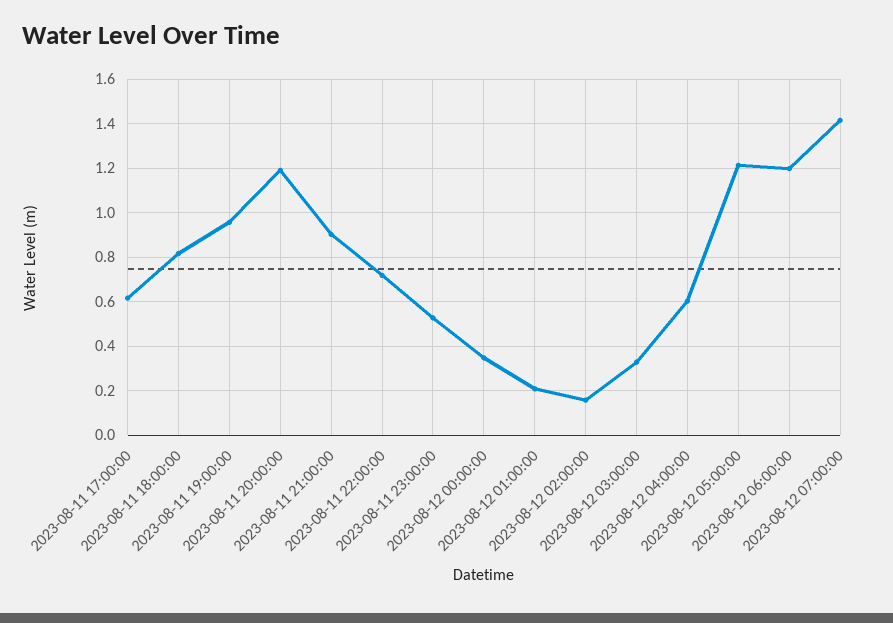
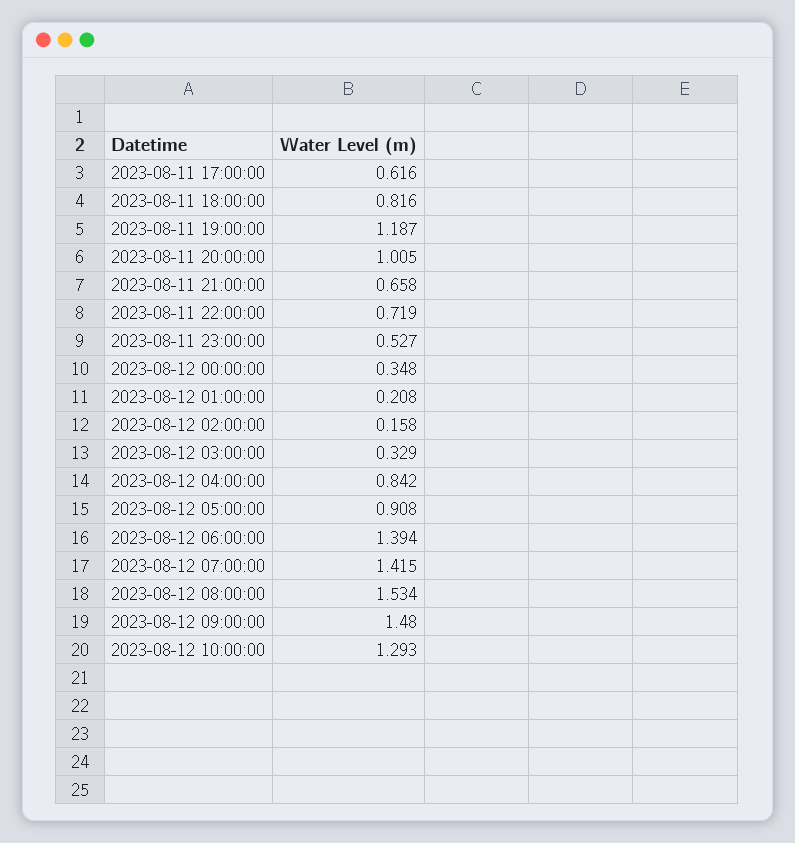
2023-08-11 19:00:00: 0.95 -> 1.187
2023-08-11 20:00:00: 1.2 -> 1.005
2023-08-11 21:00:00: 0.9 -> 0.658
2023-08-12 04:00:00: 0.6 -> 0.842
2023-08-12 05:00:00: 1.2 -> 0.908
2023-08-12 06:00:00: 1.2 -> 1.394
2023-08-12 08:00:00: none -> 1.534
2023-08-12 09:00:00: none -> 1.48
2023-08-12 10:00:00: none -> 1.293

